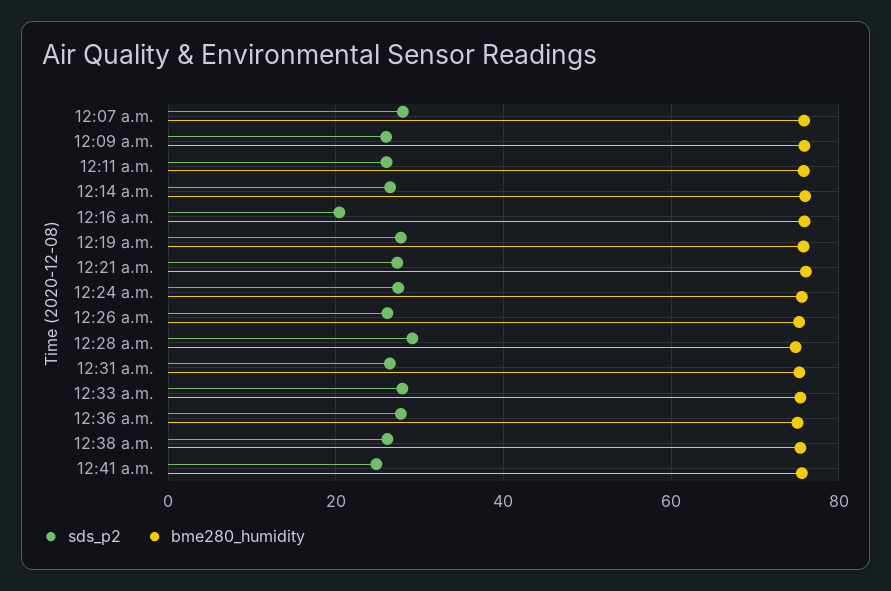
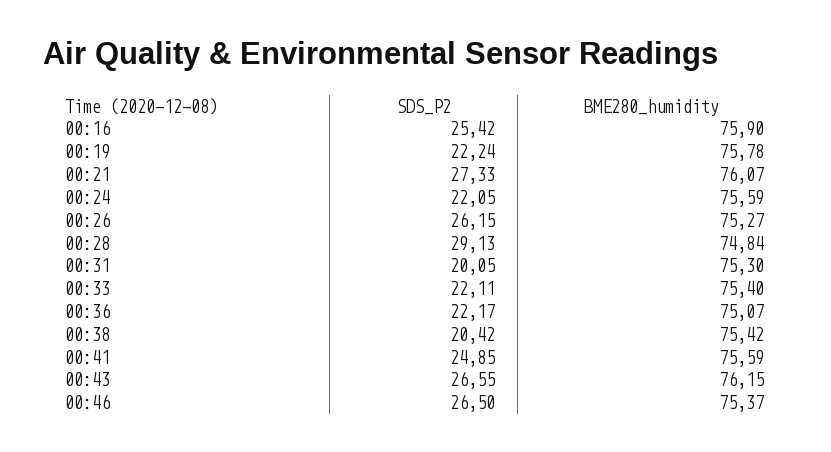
sds_p2, 12:07 a.m.: 28 -> none
bme280_humidity, 12:07 a.m.: 76 -> none
sds_p2, 12:09 a.m.: 26 -> none
bme280_humidity, 12:09 a.m.: 76 -> none
sds_p2, 12:11 a.m.: 26 -> none
bme280_humidity, 12:11 a.m.: 76 -> none
sds_p2, 12:14 a.m.: 26 -> none
bme280_humidity, 12:14 a.m.: 76 -> none
sds_p2, 12:16 a.m.: 20 -> 25.42
sds_p2, 12:19 a.m.: 28 -> 22.24
sds_p2, 12:24 a.m.: 28 -> 22.05
sds_p2, 12:31 a.m.: 26 -> 20.05
sds_p2, 12:33 a.m.: 28 -> 22.11
sds_p2, 12:36 a.m.: 28 -> 22.17
sds_p2, 12:38 a.m.: 26 -> 20.42
sds_p2, 00:43: none -> 26.55
bme280_humidity, 00:43: none -> 76.15
sds_p2, 00:46: none -> 26.5
bme280_humidity, 00:46: none -> 75.37

